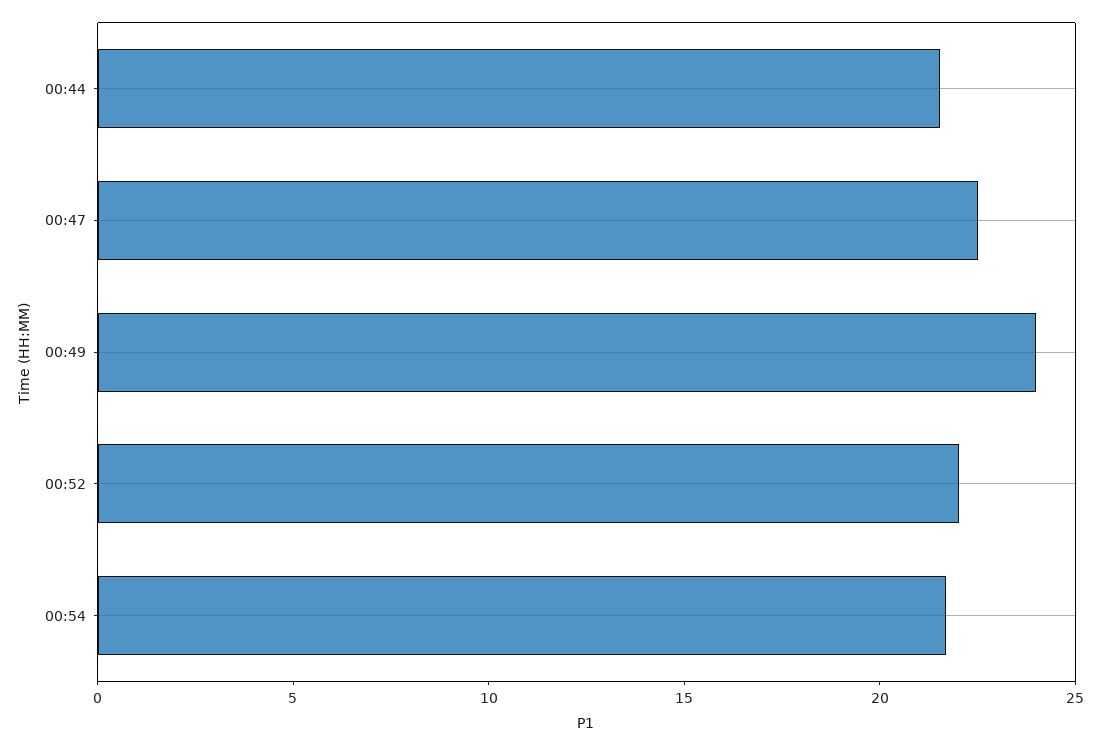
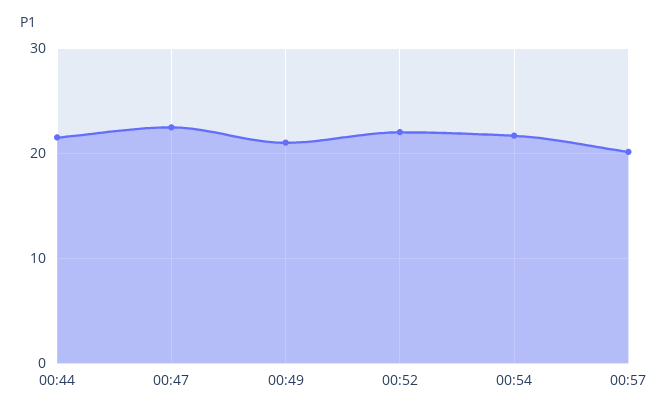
00:49: 24 -> 21
00:57: none -> 20

